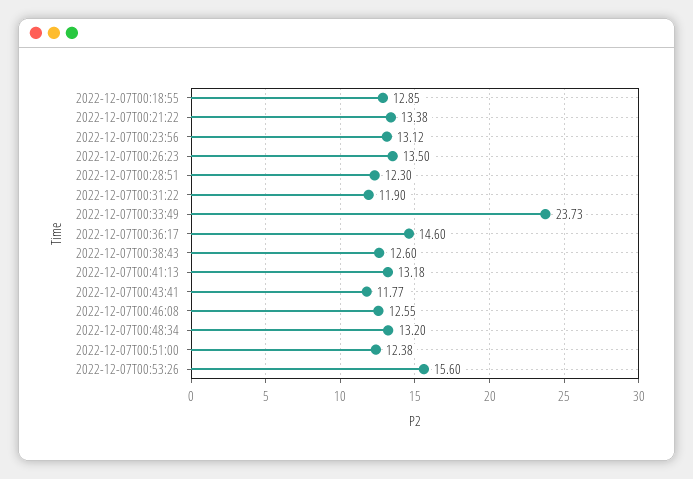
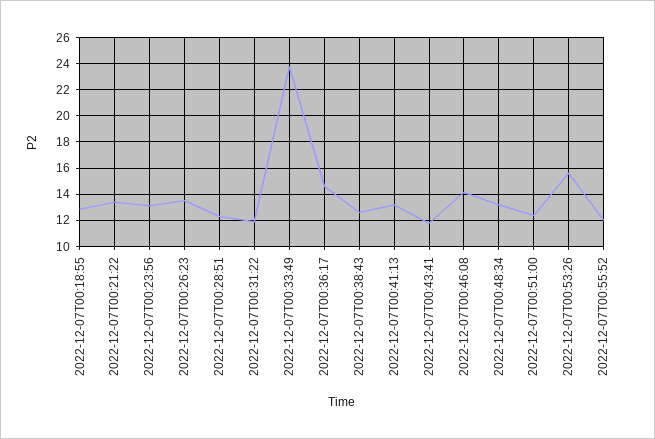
2022-12-07T00:46:08: 12.55 -> 14
2022-12-07T00:55:52: none -> 12

